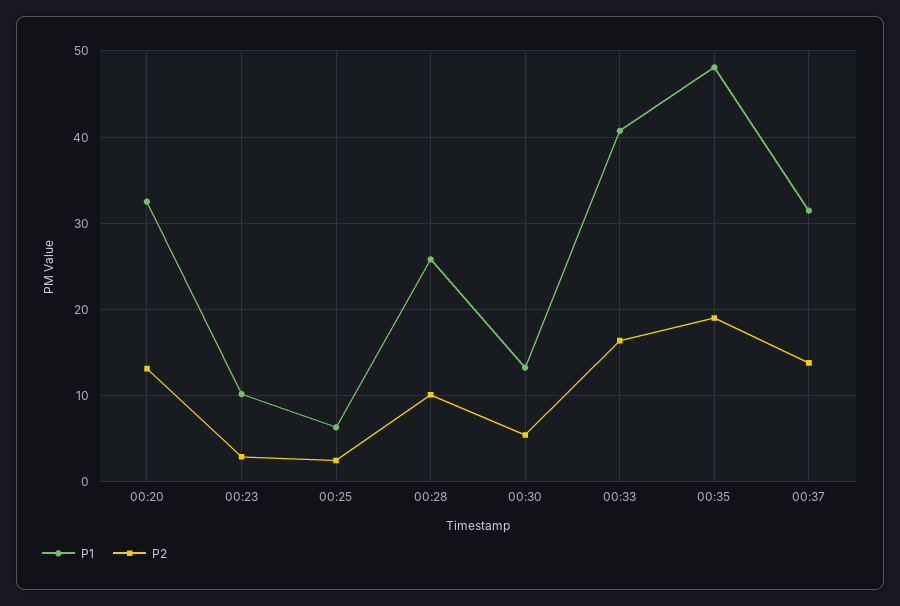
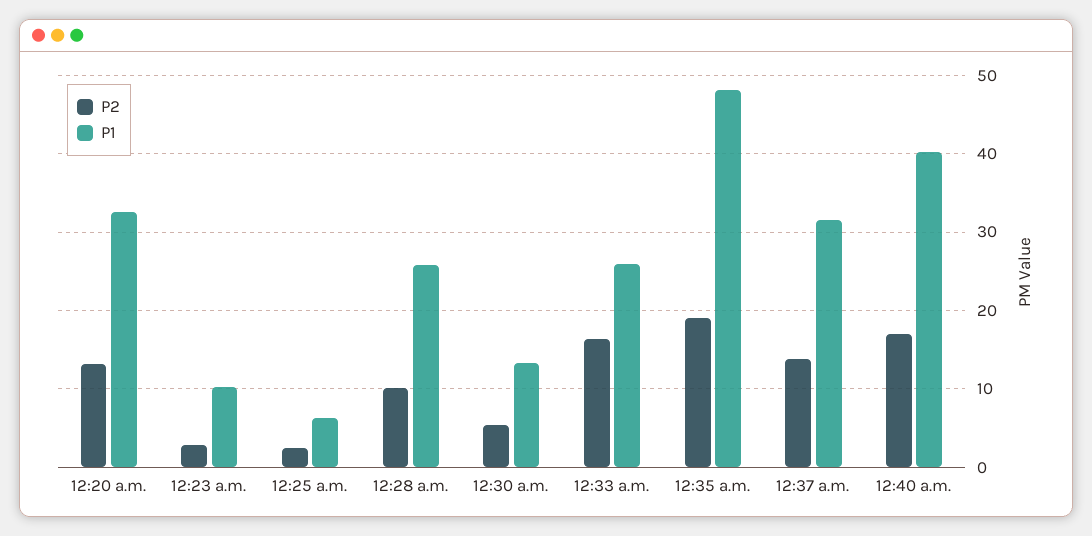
P1, 00:33: 41 -> 26
P2, 12:40 a.m.: none -> 17
P1, 12:40 a.m.: none -> 40

